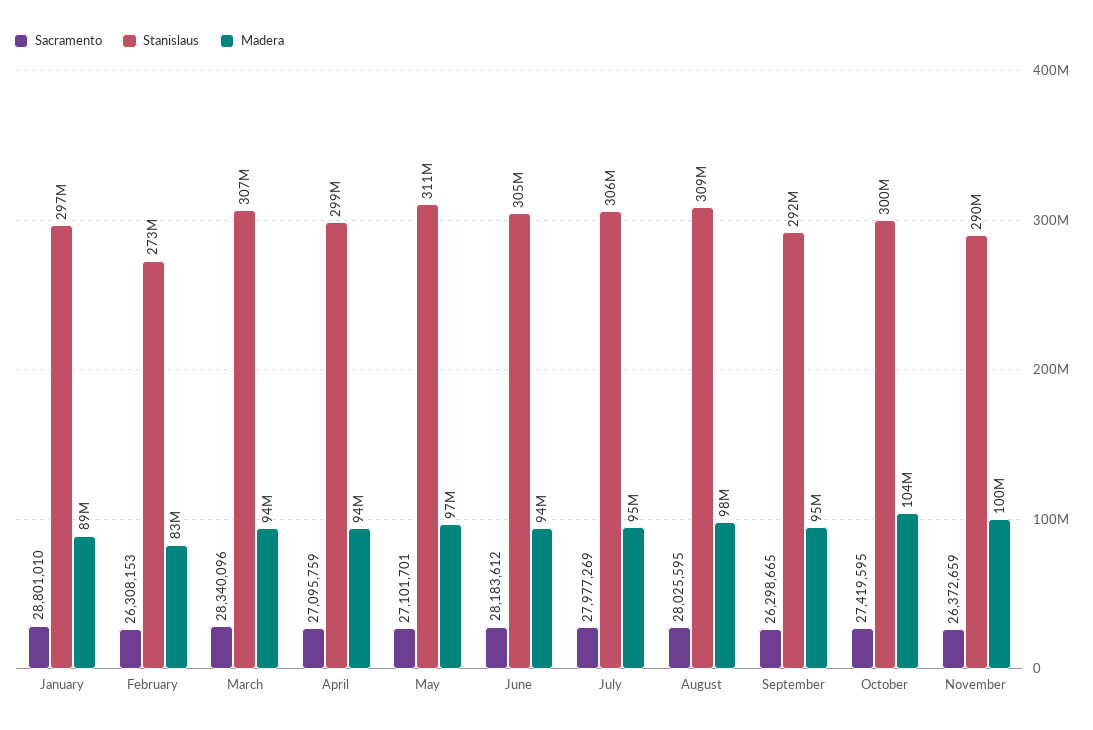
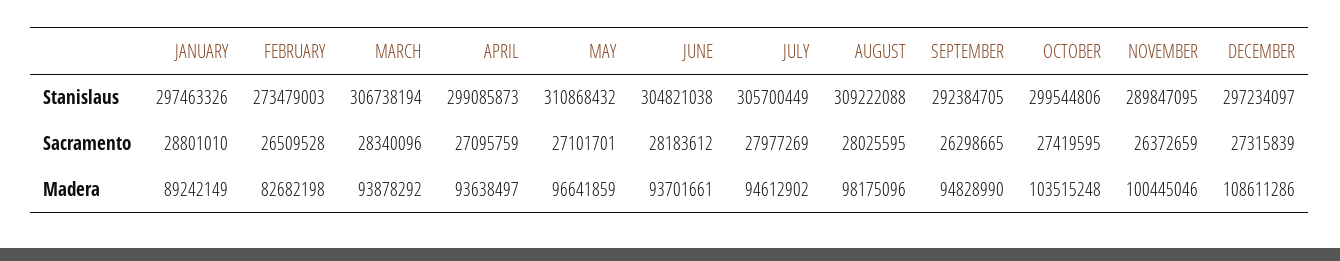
Sacramento, February: 26308153 -> 26509528
Stanislaus, DECEMBER: none -> 297234097
Sacramento, DECEMBER: none -> 27315839
Madera, DECEMBER: none -> 108611286

